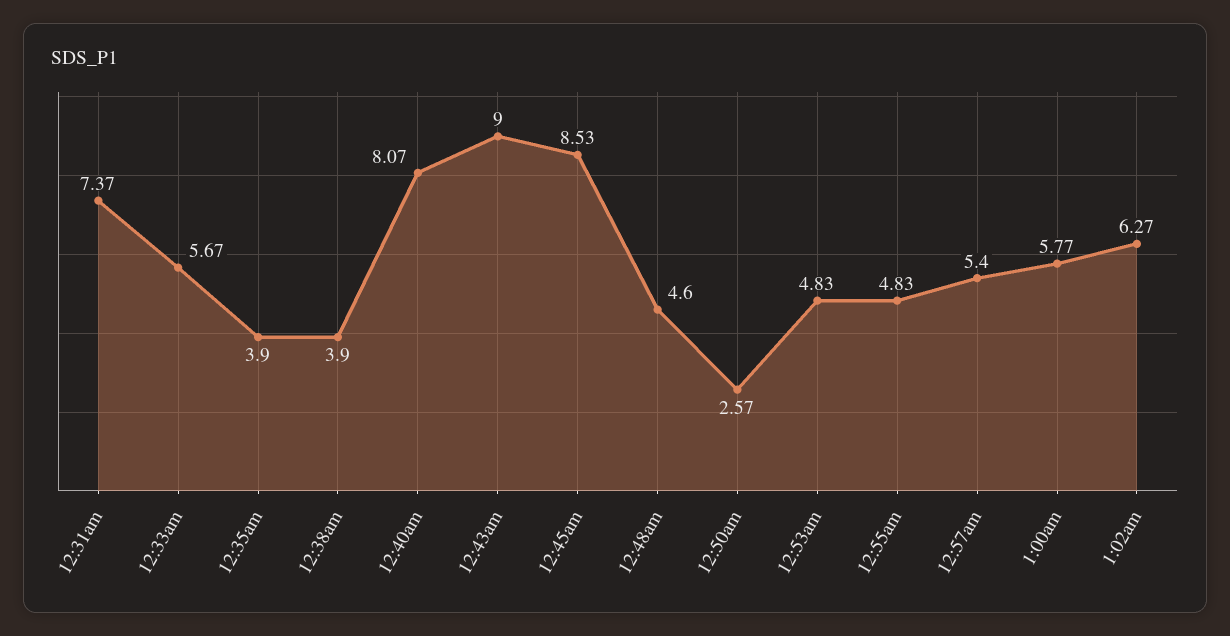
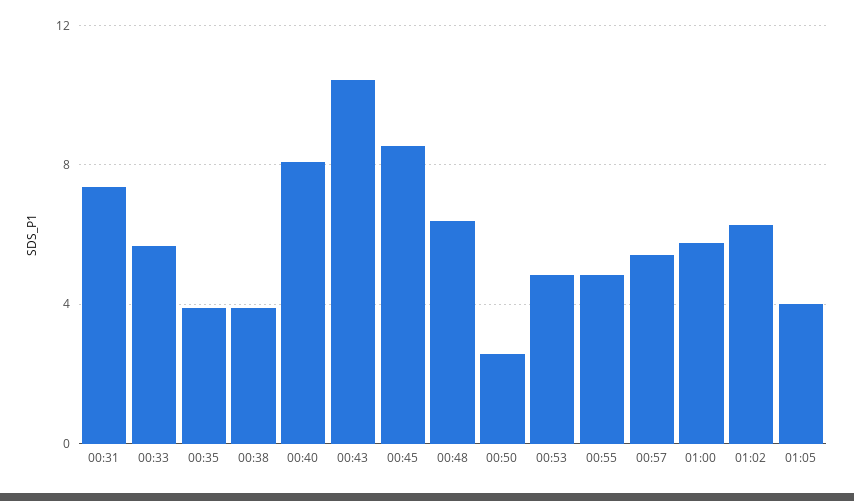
12:43am: 9 -> 10.5
12:48am: 4.6 -> 6.5
01:05: none -> 4

